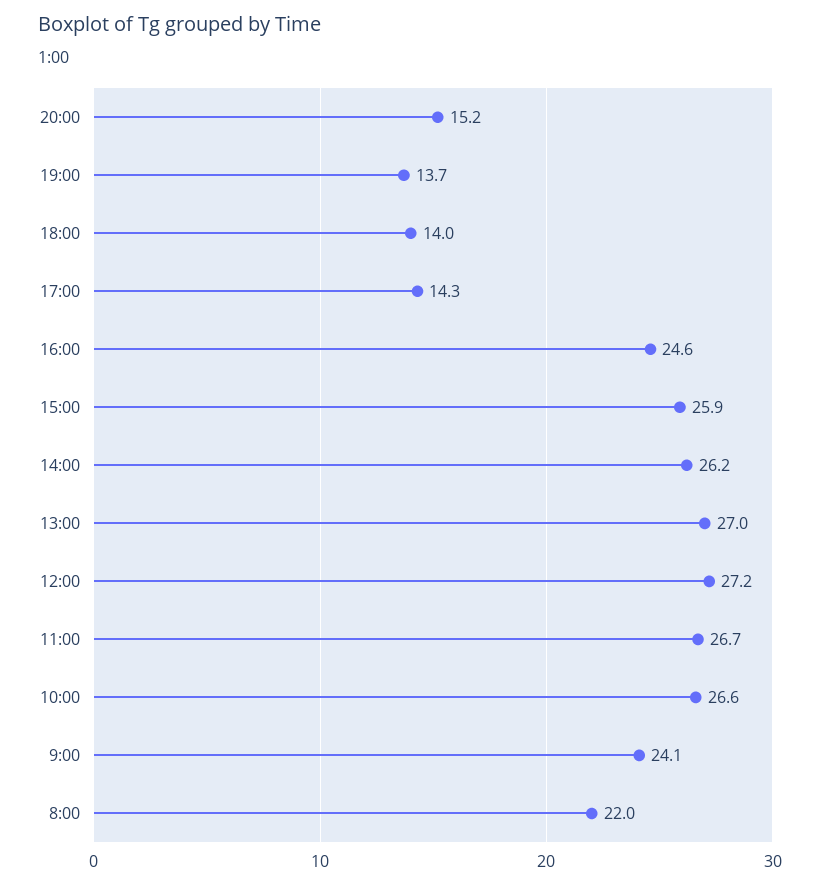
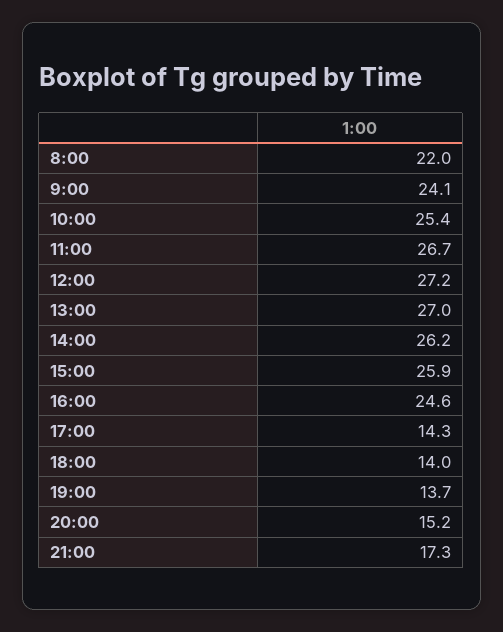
10:00: 26.6 -> 25.4
21:00: none -> 17.3

